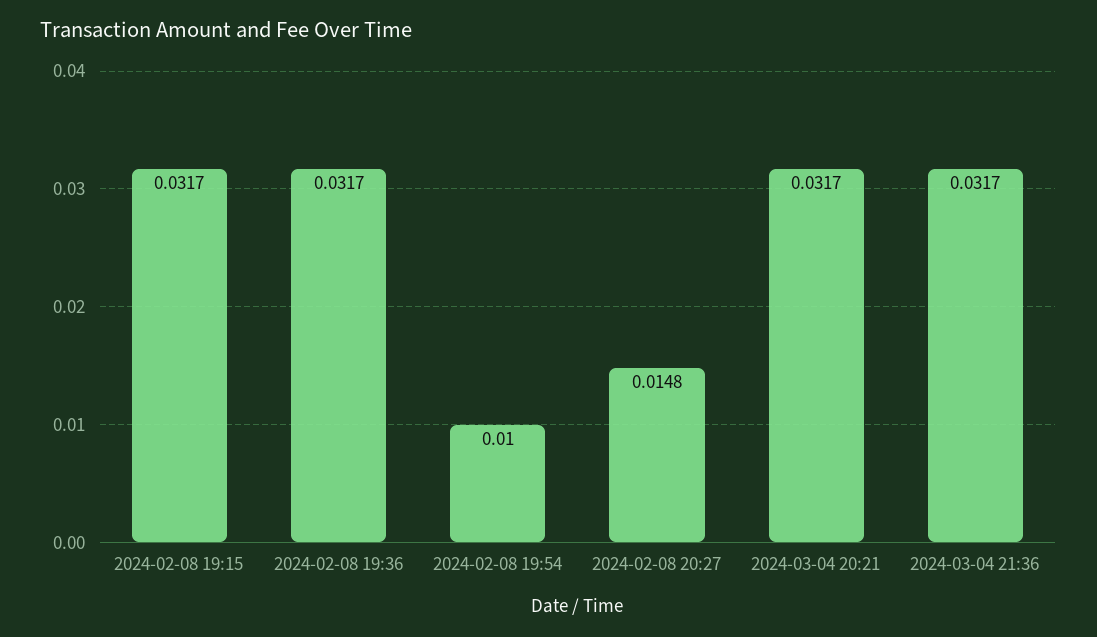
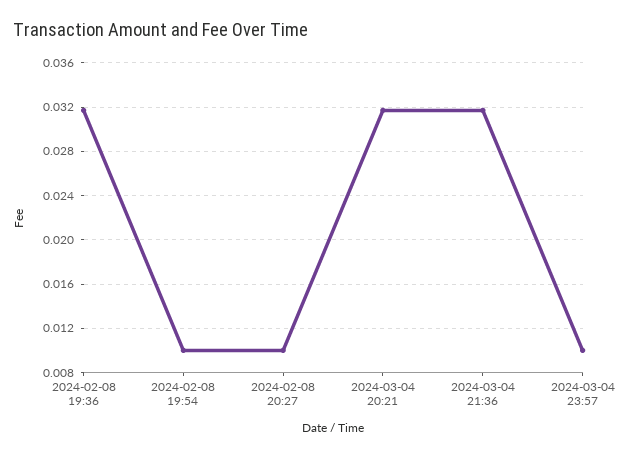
2024-02-08 19:15: 0.0317 -> none
2024-02-08 20:27: 0.0148 -> 0.01
2024-03-04 23:57: none -> 0.01

